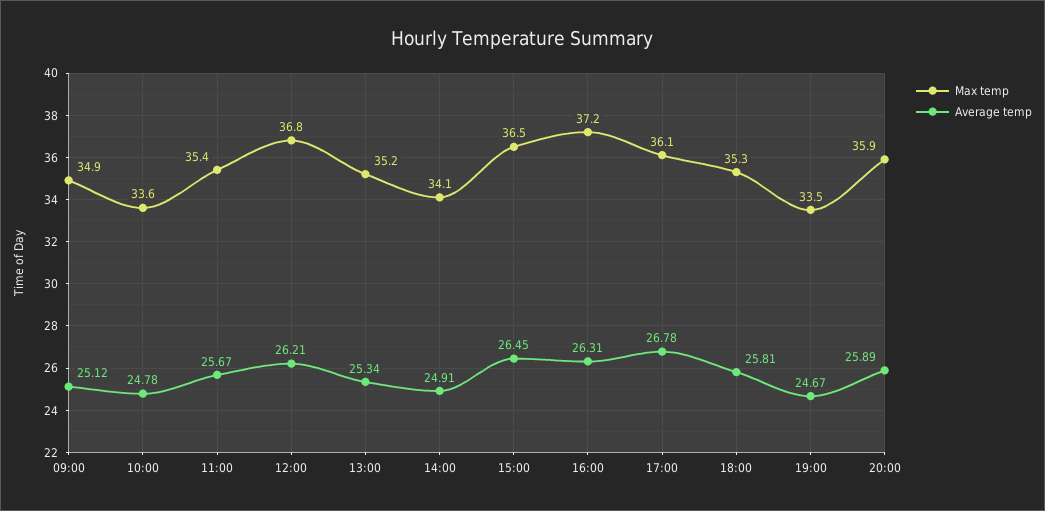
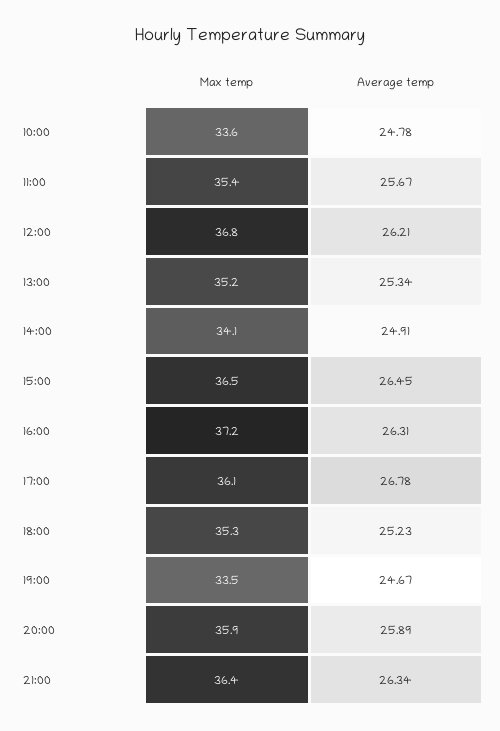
Max temp, 09:00: 34.9 -> none
Average temp, 09:00: 25.12 -> none
Average temp, 18:00: 25.81 -> 25.23
Max temp, 21:00: none -> 36.4
Average temp, 21:00: none -> 26.34

